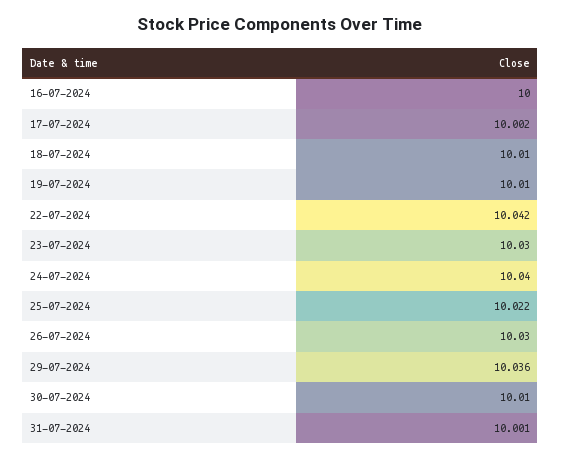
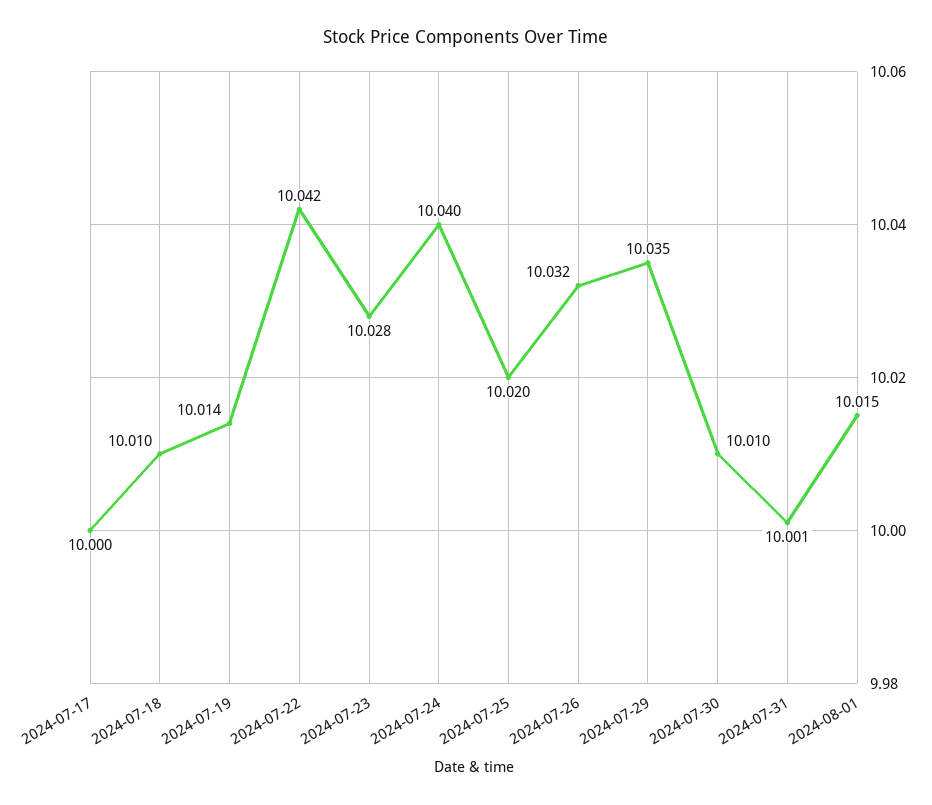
16-07-2024: 10 -> none
17-07-2024: 10.002 -> 10
19-07-2024: 10.01 -> 10.014
23-07-2024: 10.03 -> 10.028
25-07-2024: 10.022 -> 10.02
26-07-2024: 10.03 -> 10.032
29-07-2024: 10.036 -> 10.035
2024-08-01: none -> 10.015

